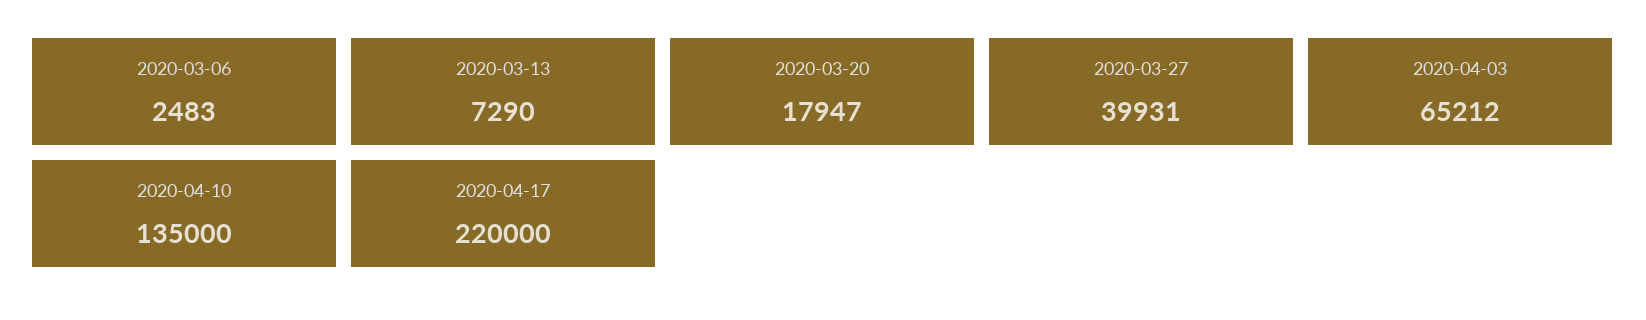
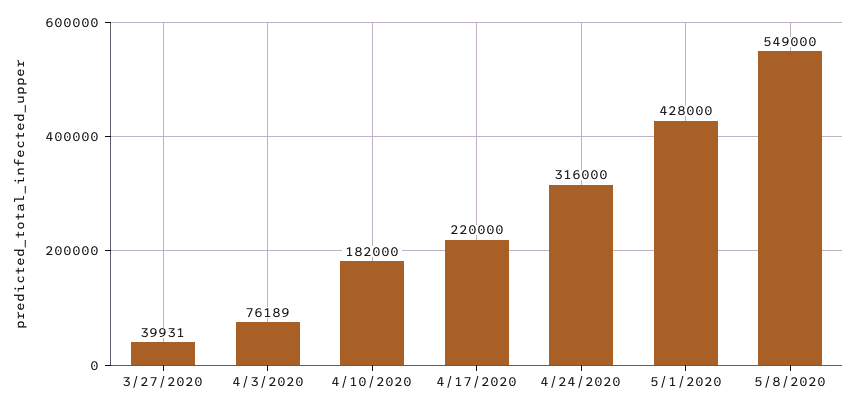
2020-03-06: 2483 -> none
2020-03-13: 7290 -> none
2020-03-20: 17947 -> none
2020-04-03: 65212 -> 76189
2020-04-10: 135000 -> 182000
4/24/2020: none -> 316000
5/1/2020: none -> 428000
5/8/2020: none -> 549000

